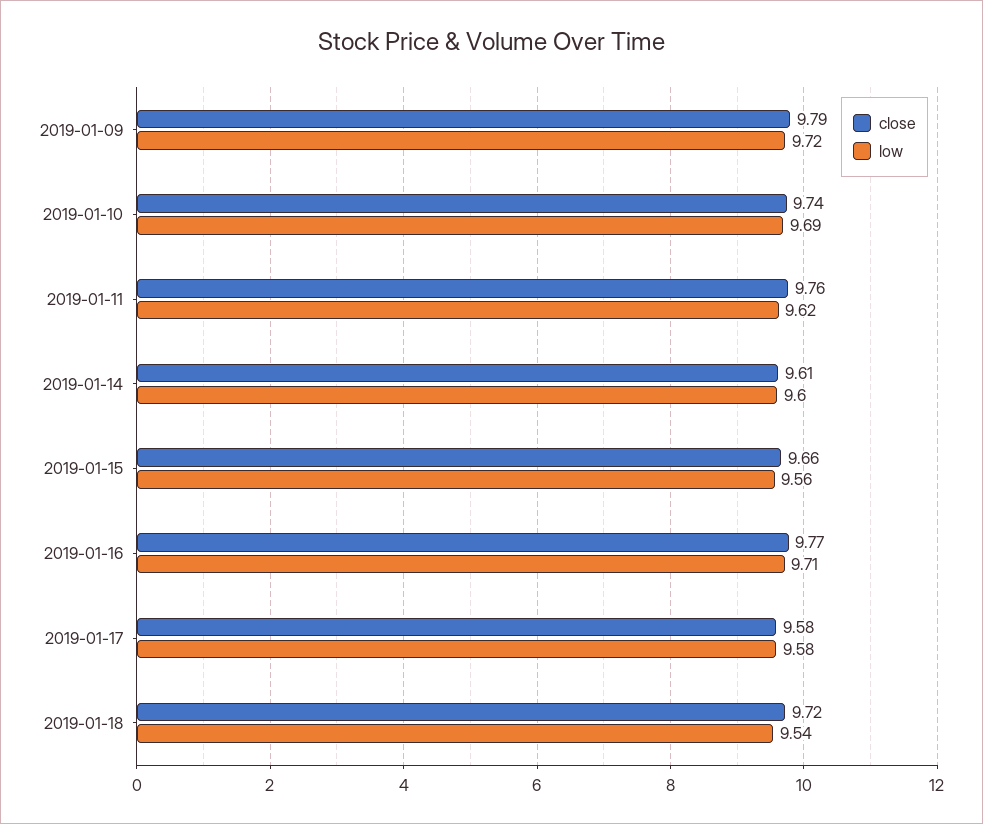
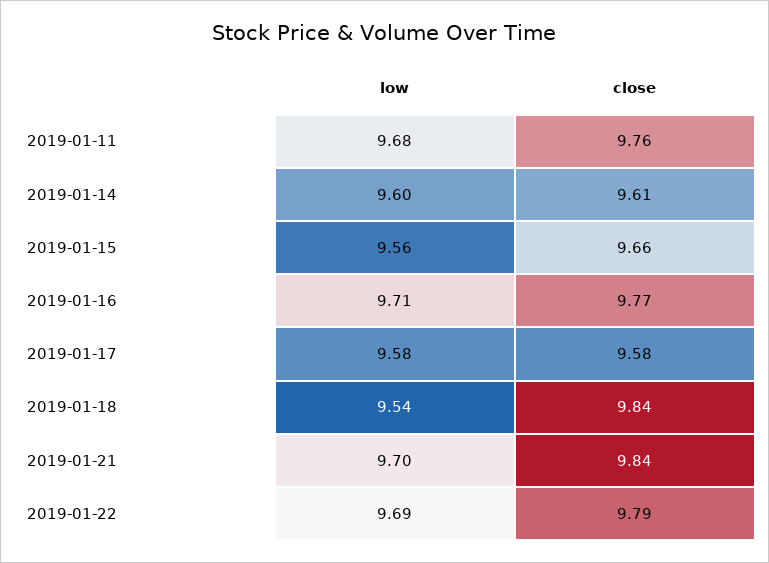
close, 2019-01-09: 9.79 -> none
low, 2019-01-09: 9.72 -> none
close, 2019-01-10: 9.74 -> none
low, 2019-01-10: 9.69 -> none
low, 2019-01-11: 9.62 -> 9.68
close, 2019-01-18: 9.72 -> 9.84
low, 2019-01-21: none -> 9.7
close, 2019-01-21: none -> 9.84
low, 2019-01-22: none -> 9.69
close, 2019-01-22: none -> 9.79

